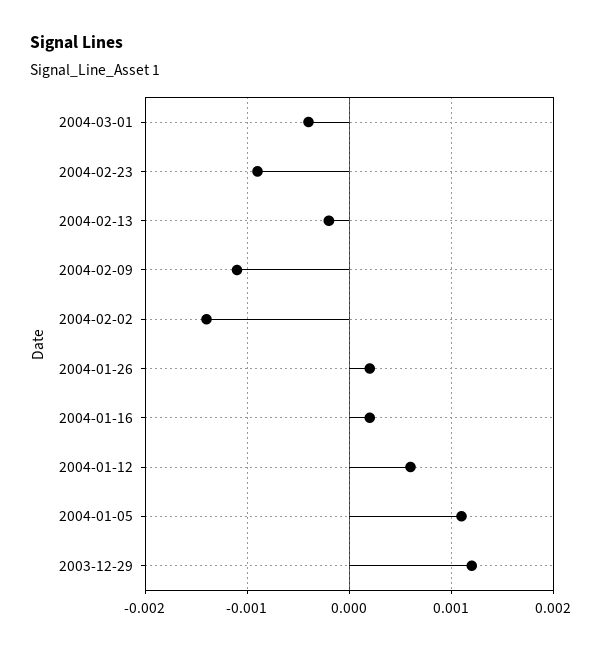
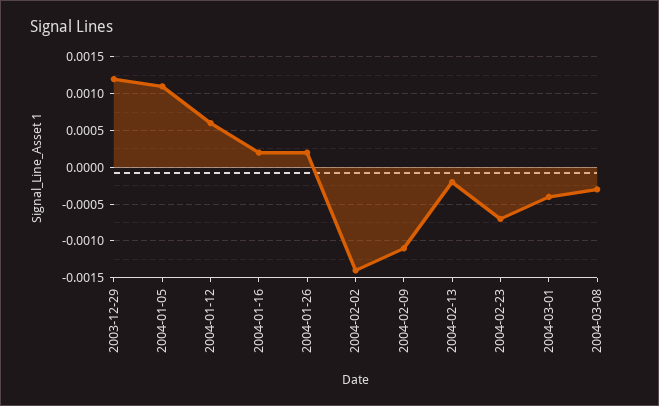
2004-02-23: -0.0009 -> -0.0007
2004-03-08: none -> -0.0003

